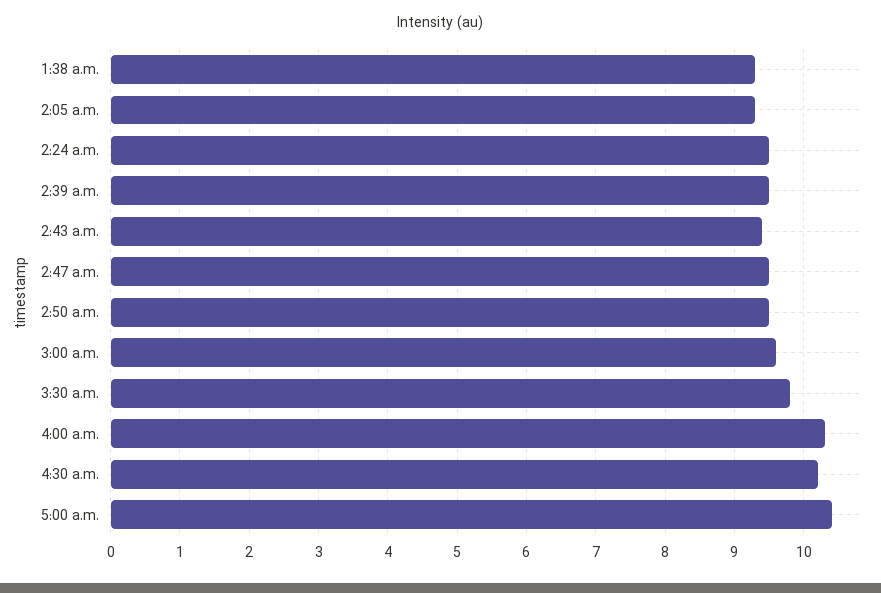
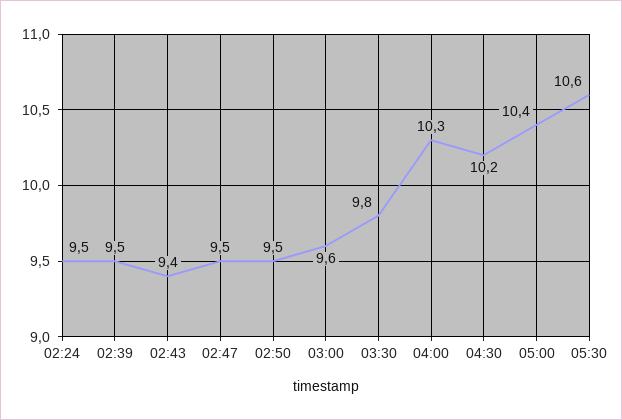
1:38 a.m.: 9.3 -> none
2:05 a.m.: 9.3 -> none
05:30: none -> 10.6

